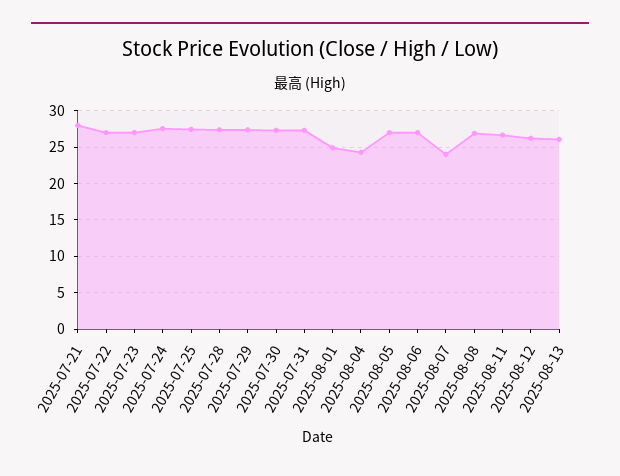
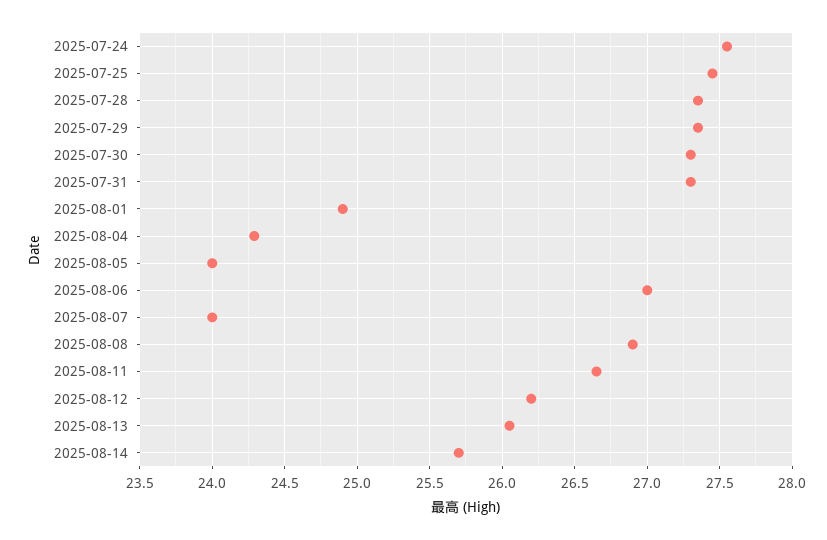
2025-07-21: 28 -> none
2025-07-22: 27 -> none
2025-07-23: 27 -> none
2025-08-05: 27 -> 24
2025-08-14: none -> 25.7

